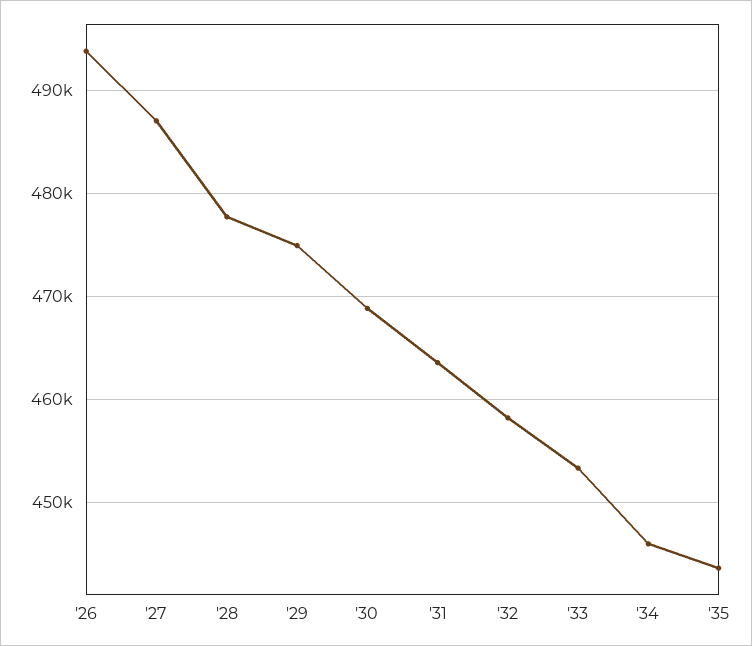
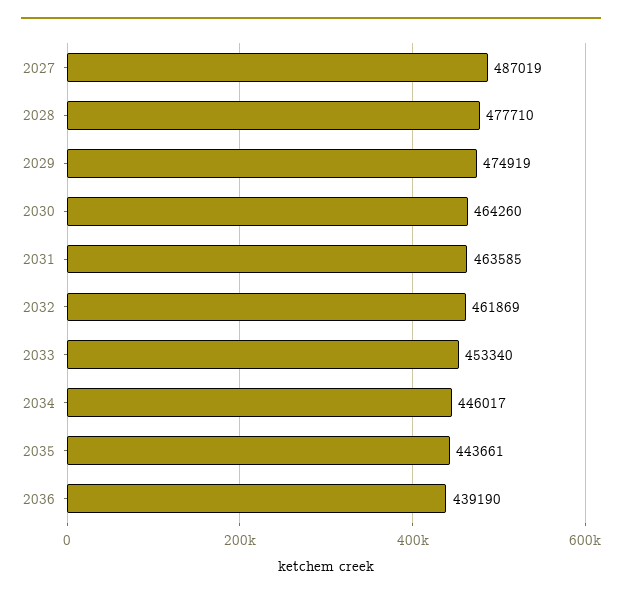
'26: 494000 -> none
'30: 469000 -> 464260
'32: 458000 -> 461869
2036: none -> 439190

